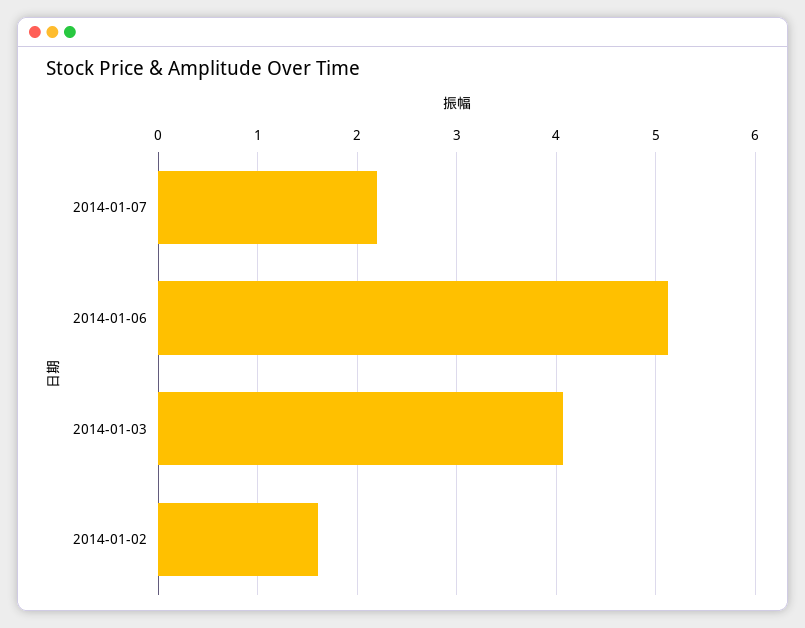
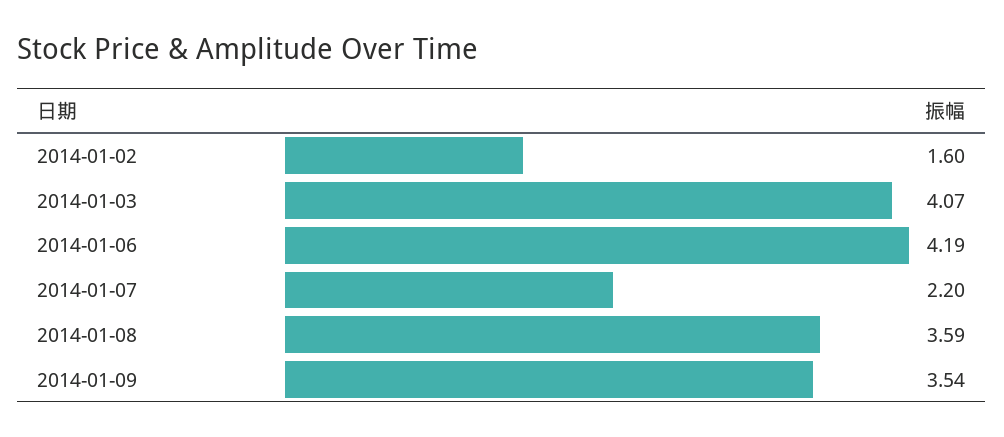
2014-01-06: 5.1 -> 4.19
2014-01-08: none -> 3.59
2014-01-09: none -> 3.54

